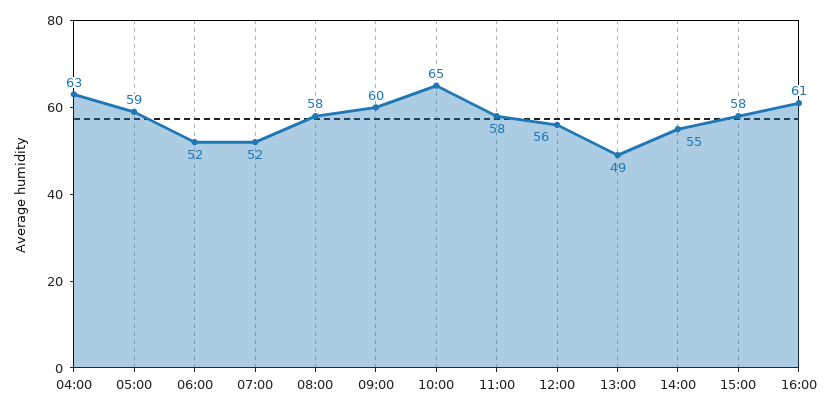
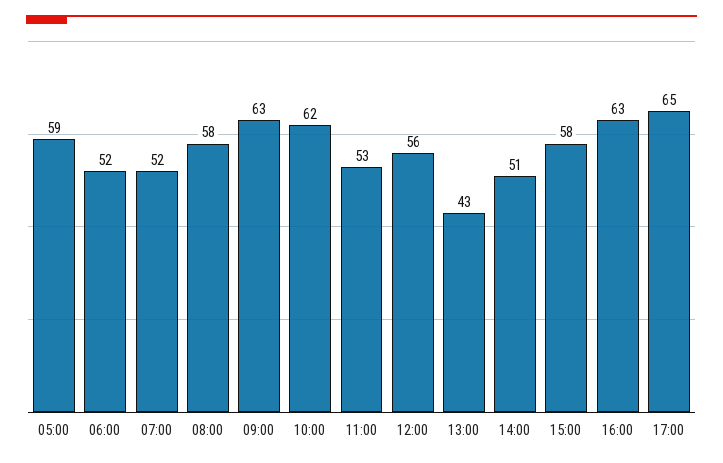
04:00: 63 -> none
09:00: 60 -> 63
10:00: 65 -> 62
11:00: 58 -> 53
13:00: 49 -> 43
14:00: 55 -> 51
16:00: 61 -> 63
17:00: none -> 65

